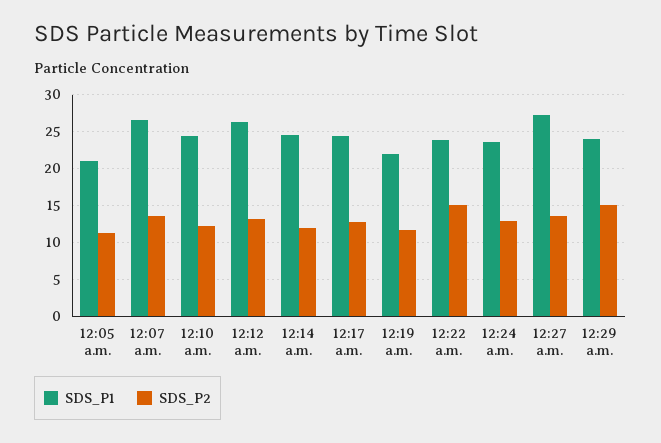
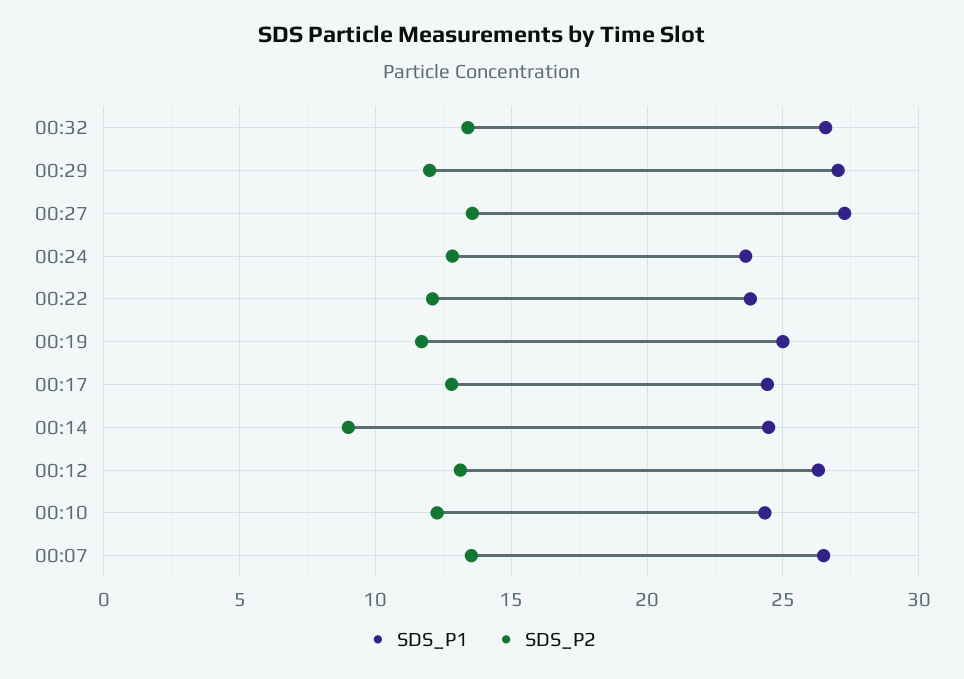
SDS_P1, 12:05 a.m.: 21 -> none
SDS_P2, 12:05 a.m.: 11 -> none
SDS_P2, 12:14 a.m.: 12 -> 9
SDS_P1, 12:19 a.m.: 22 -> 25
SDS_P2, 12:22 a.m.: 15 -> 12
SDS_P1, 12:29 a.m.: 24 -> 27
SDS_P2, 12:29 a.m.: 15 -> 12
SDS_P1, 00:32: none -> 26.5
SDS_P2, 00:32: none -> 13.5

